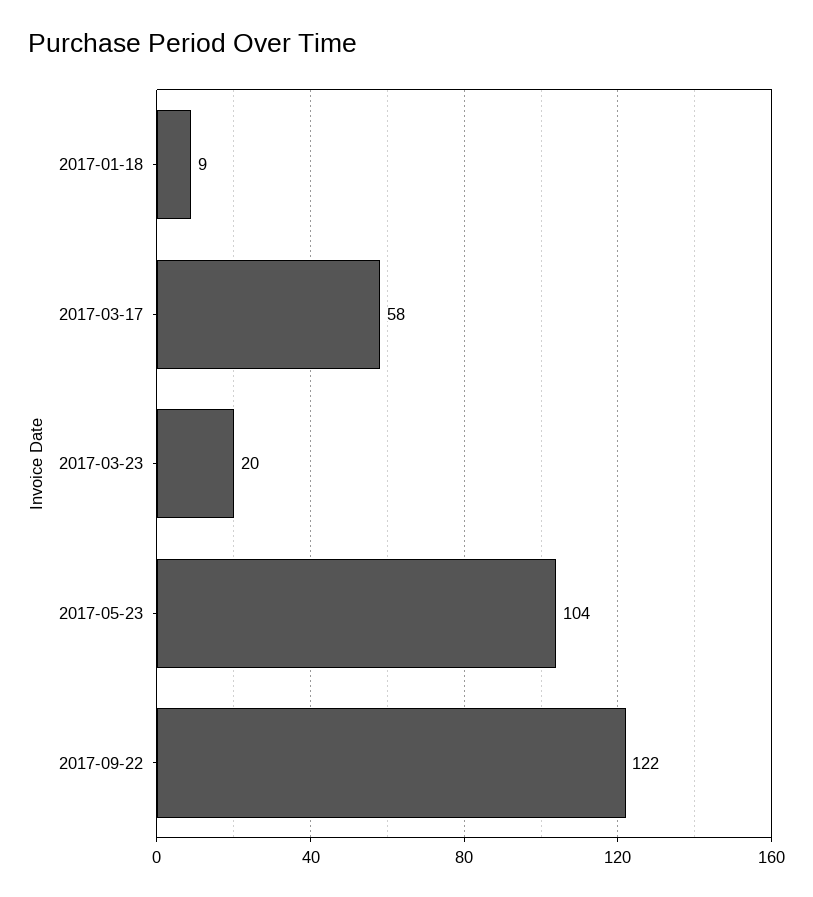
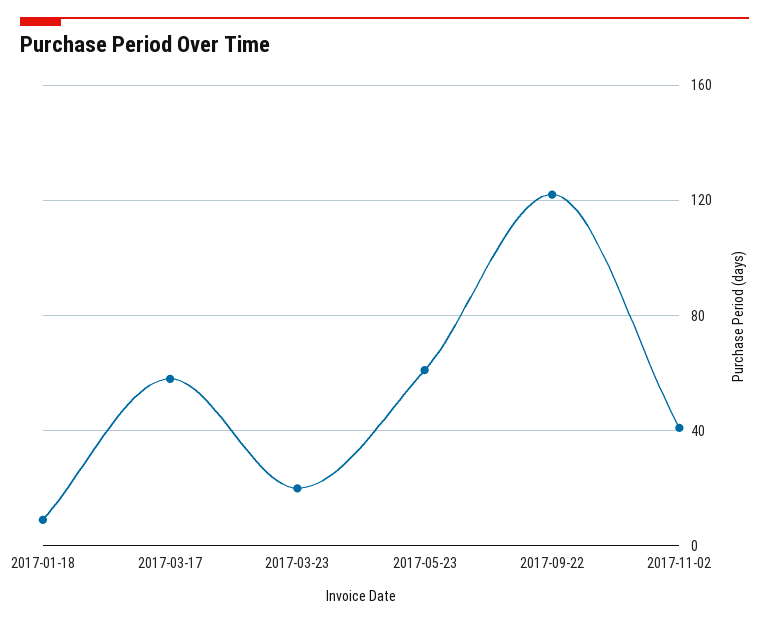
2017-05-23: 104 -> 60
2017-11-02: none -> 40

